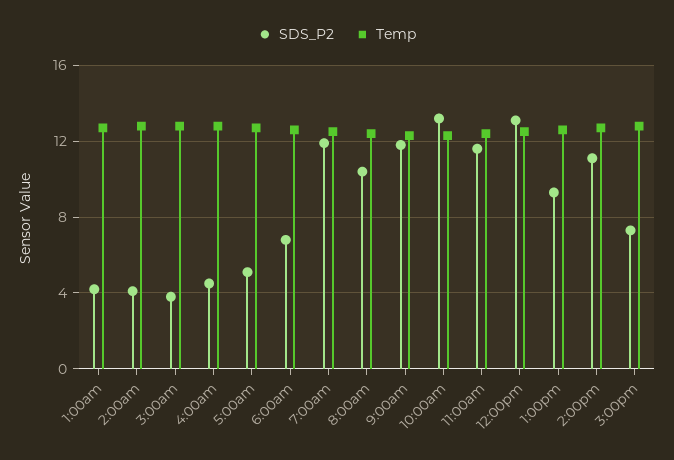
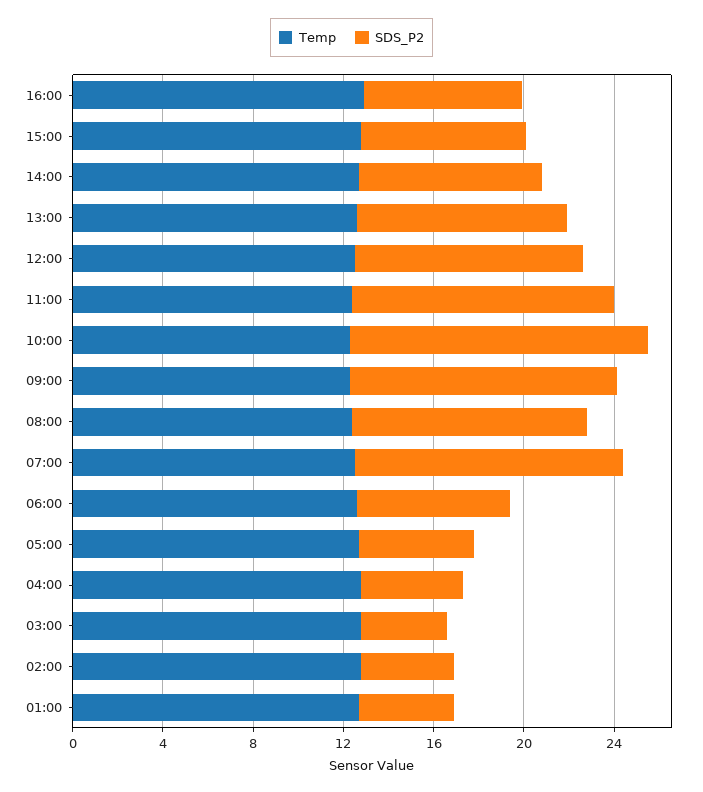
SDS_P2, 12:00pm: 13 -> 10
SDS_P2, 2:00pm: 11 -> 8
Temp, 16:00: none -> 13
SDS_P2, 16:00: none -> 7

